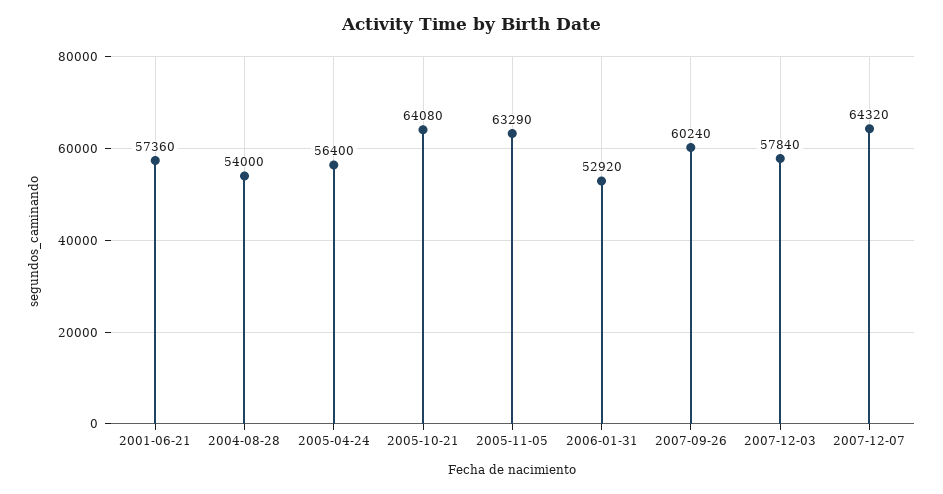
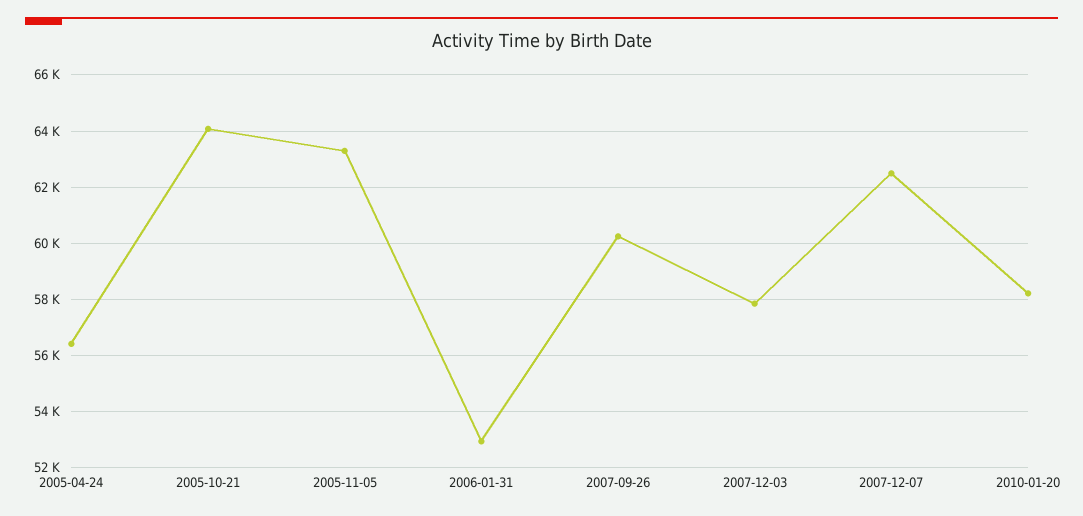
2001-06-21: 57360 -> none
2004-08-28: 54000 -> none
2007-12-07: 64320 -> 62500
2010-01-20: none -> 58250

